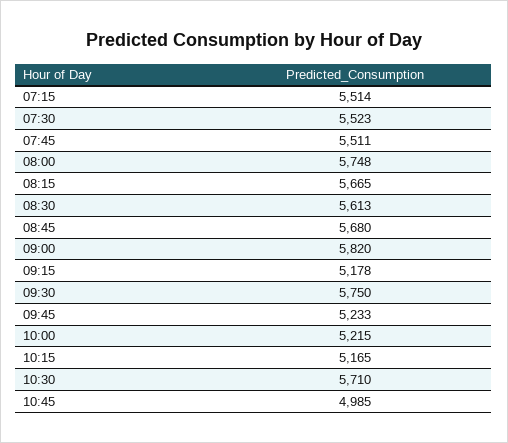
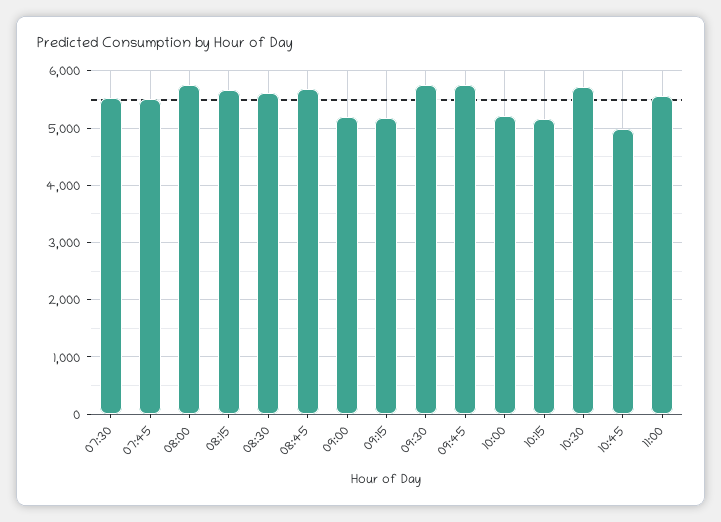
07:15: 5514 -> none
09:00: 5820 -> 5200
09:45: 5233 -> 5800
11:00: none -> 5600

